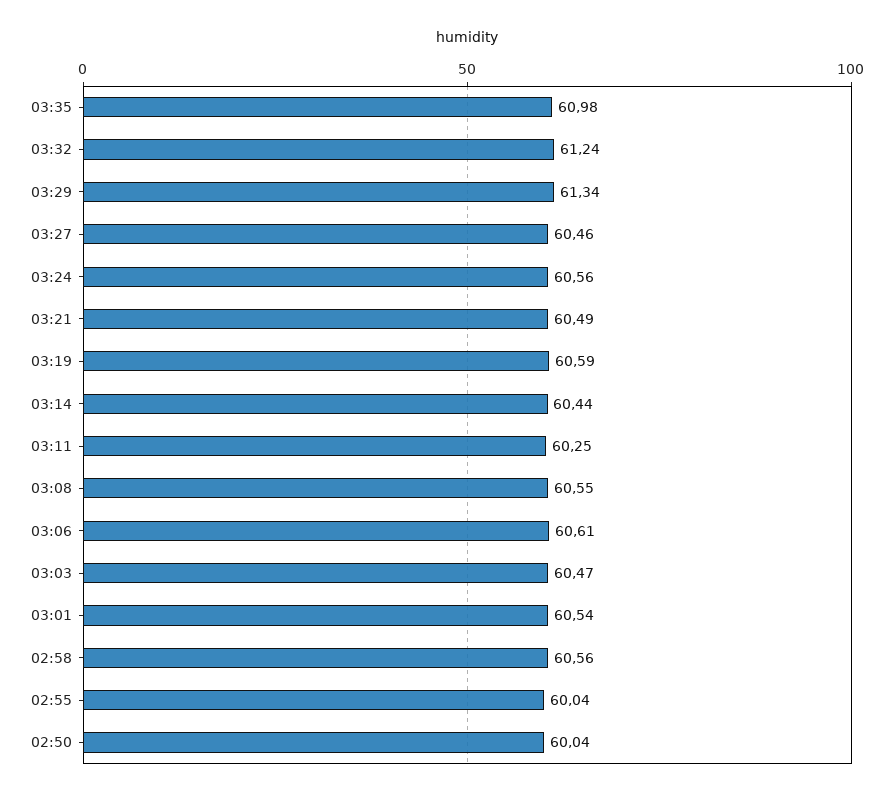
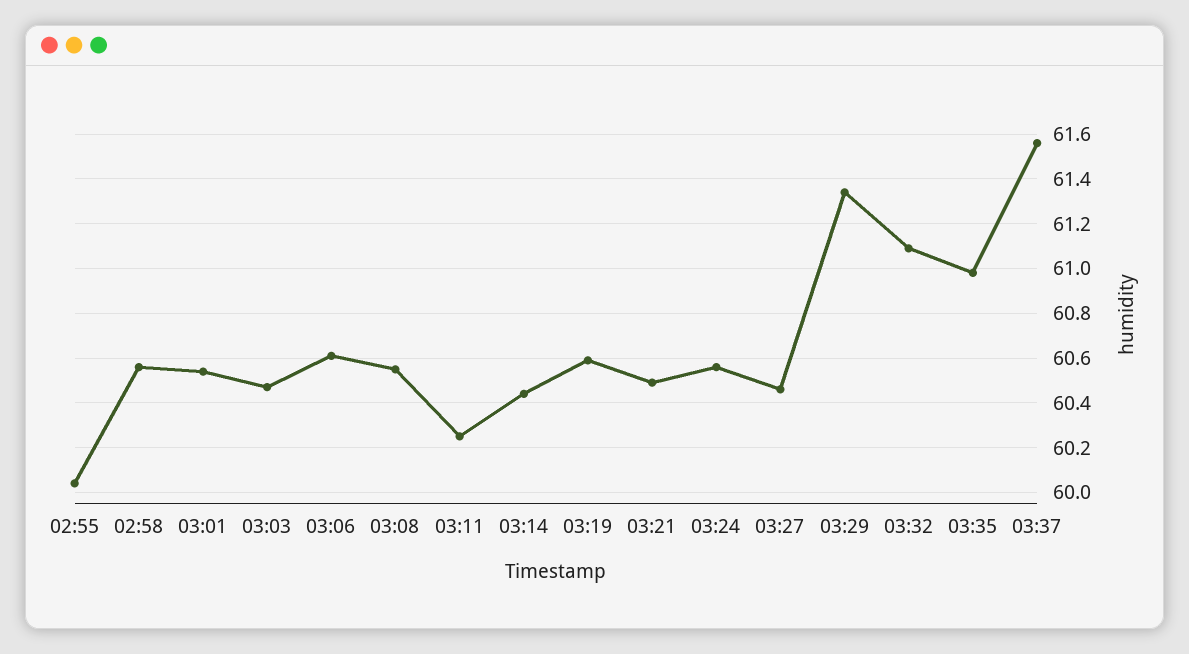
03:32: 61.24 -> 61.1
02:50: 60.04 -> none
03:37: none -> 61.55

